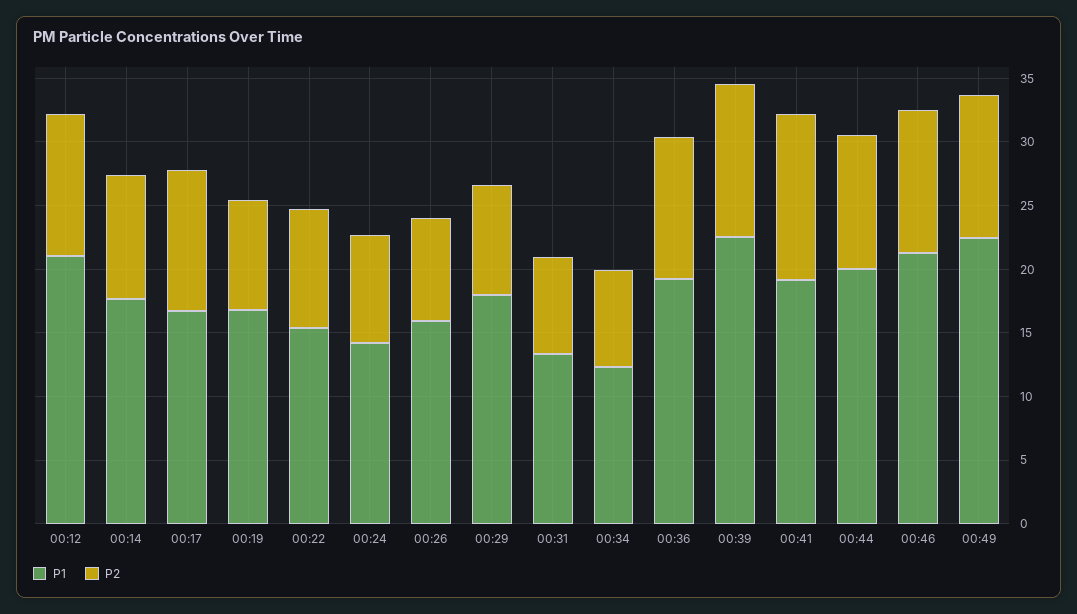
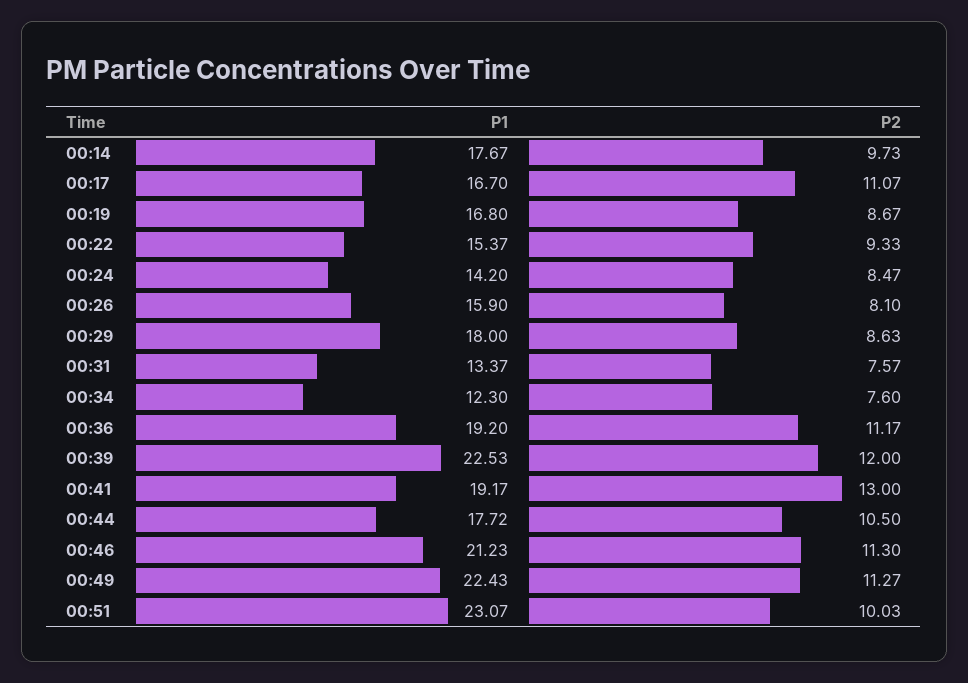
P1, 00:12: 21 -> none
P2, 00:12: 11 -> none
P1, 00:44: 20 -> 17.72
P1, 00:51: none -> 23.07
P2, 00:51: none -> 10.03

